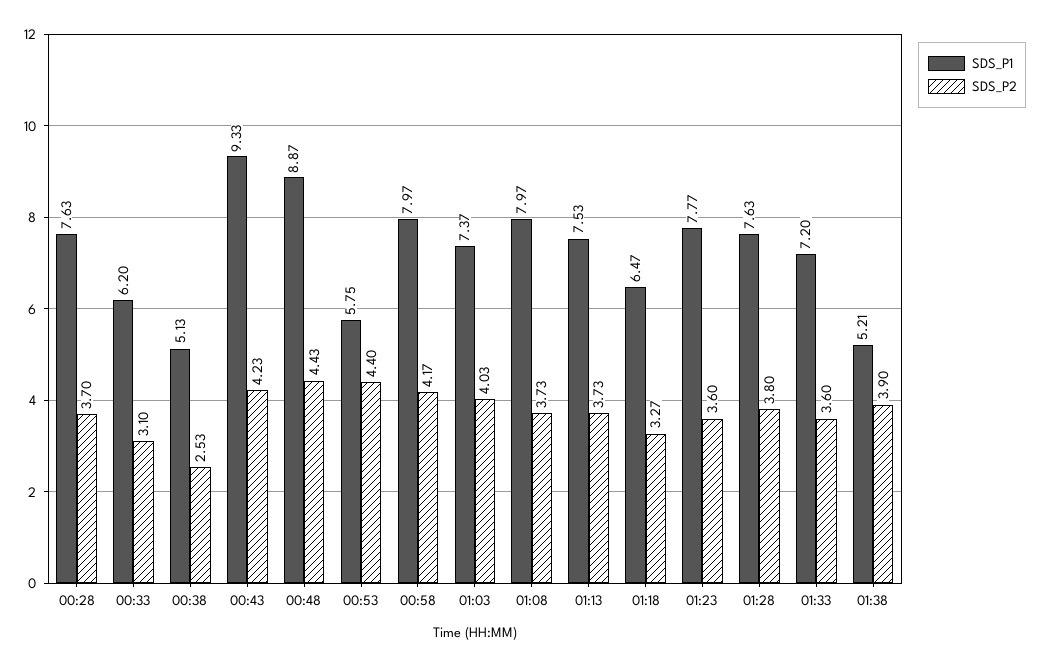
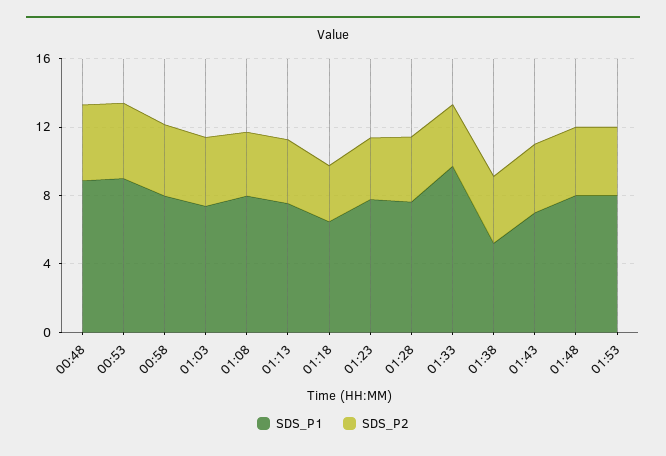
SDS_P1, 00:28: 7.63 -> none
SDS_P2, 00:28: 3.7 -> none
SDS_P1, 00:33: 6.2 -> none
SDS_P2, 00:33: 3.1 -> none
SDS_P1, 00:38: 5.13 -> none
SDS_P2, 00:38: 2.53 -> none
SDS_P1, 00:43: 9.33 -> none
SDS_P2, 00:43: 4.23 -> none
SDS_P1, 00:53: 5.75 -> 9
SDS_P1, 01:33: 7.2 -> 10
SDS_P1, 01:43: none -> 7
SDS_P2, 01:43: none -> 4
SDS_P1, 01:48: none -> 8
SDS_P2, 01:48: none -> 4
SDS_P1, 01:53: none -> 8
SDS_P2, 01:53: none -> 4

